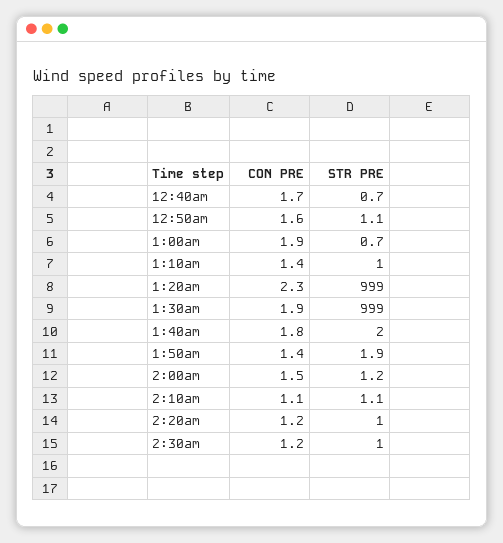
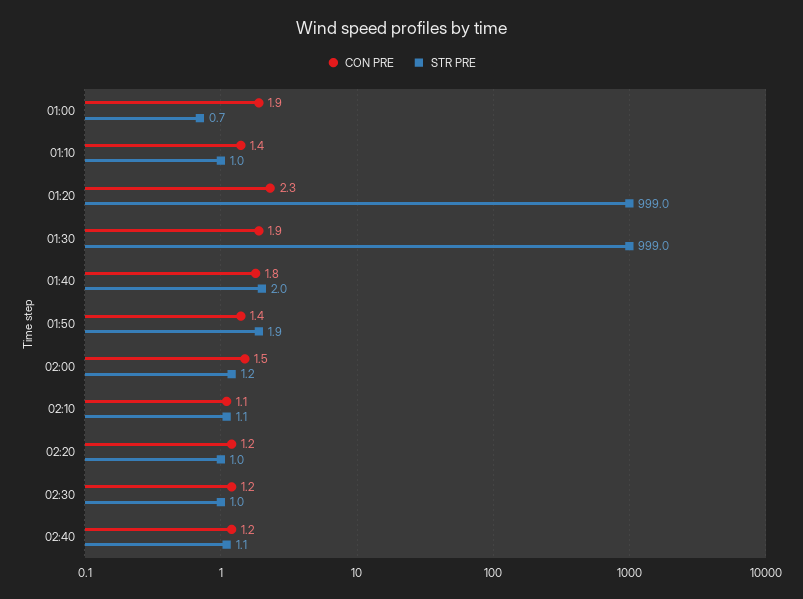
CON PRE, 12:40am: 1.7 -> none
STR PRE, 12:40am: 0.7 -> none
CON PRE, 12:50am: 1.6 -> none
STR PRE, 12:50am: 1.1 -> none
CON PRE, 02:40: none -> 1.2
STR PRE, 02:40: none -> 1.1

